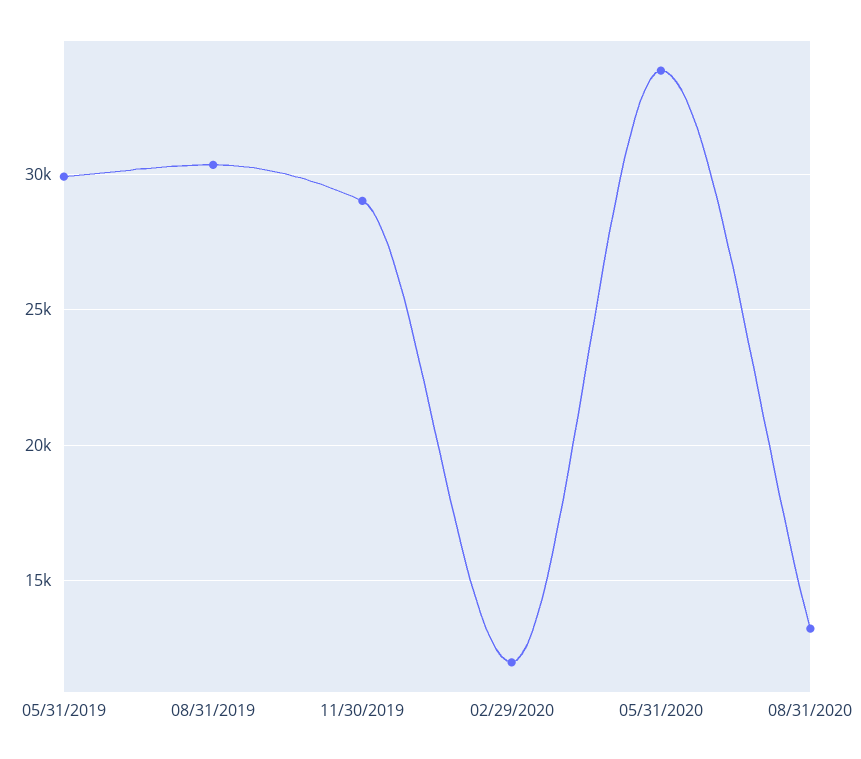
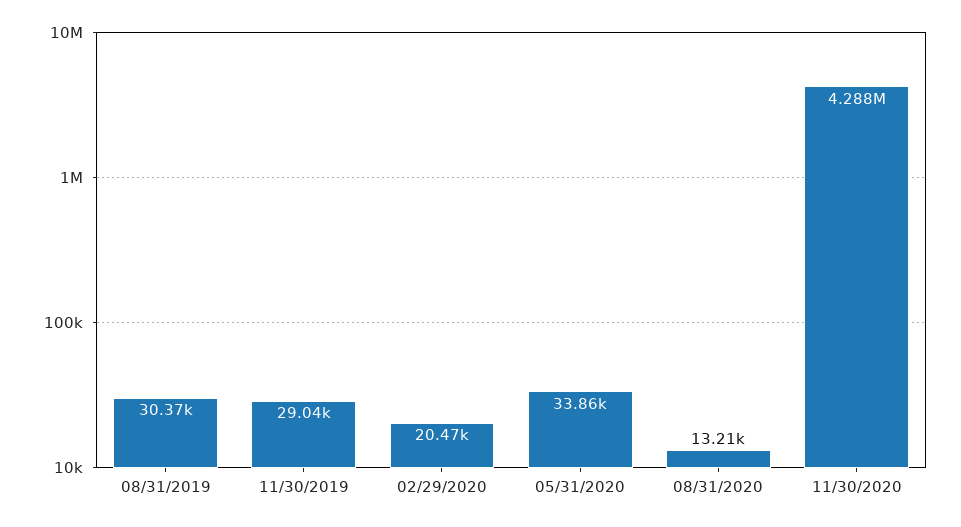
05/31/2019: 30000 -> none
02/29/2020: 12000 -> 20470
11/30/2020: none -> 4288000

